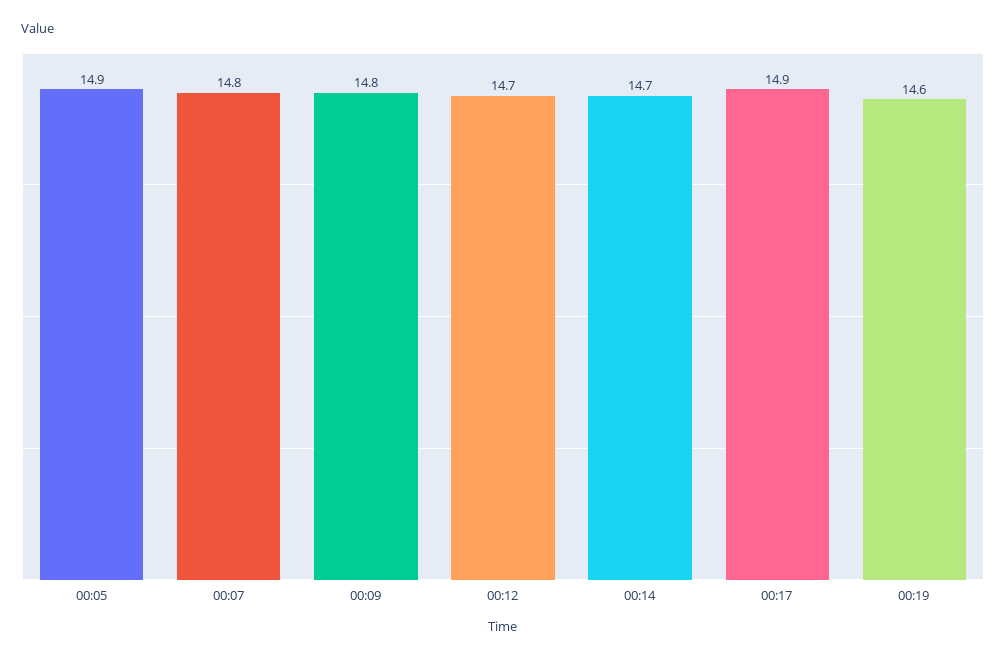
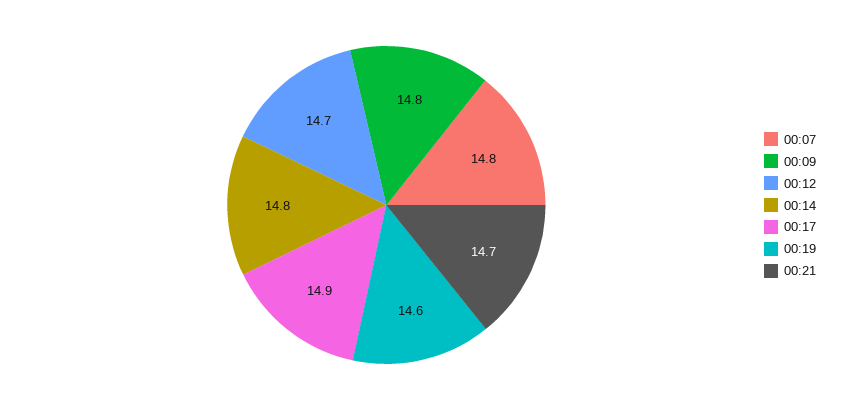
00:05: 14.9 -> none
00:14: 14.7 -> 14.8
00:21: none -> 14.7

